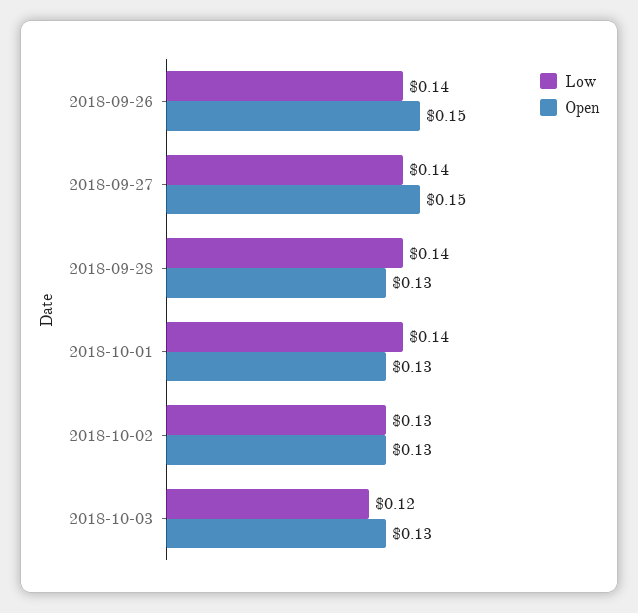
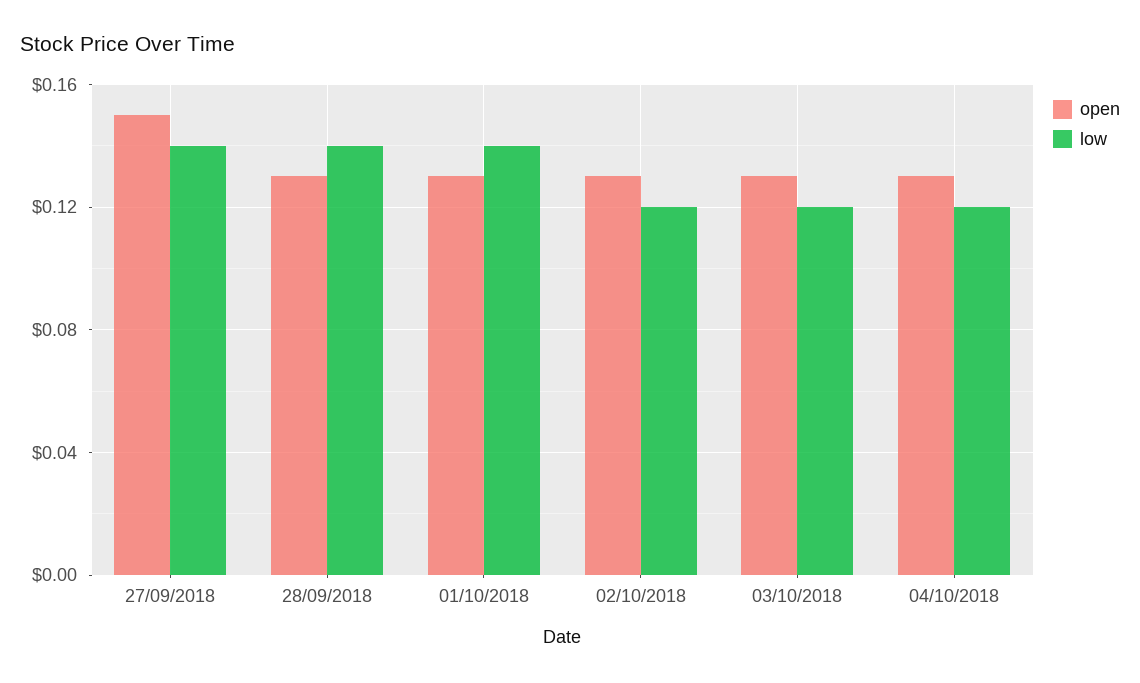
Low, 2018-09-26: 0.14 -> none
Open, 2018-09-26: 0.15 -> none
Low, 2018-10-02: 0.13 -> 0.12
Open, 04/10/2018: none -> 0.13
Low, 04/10/2018: none -> 0.12

